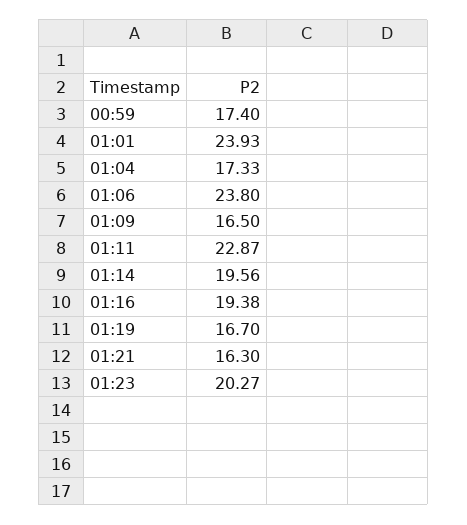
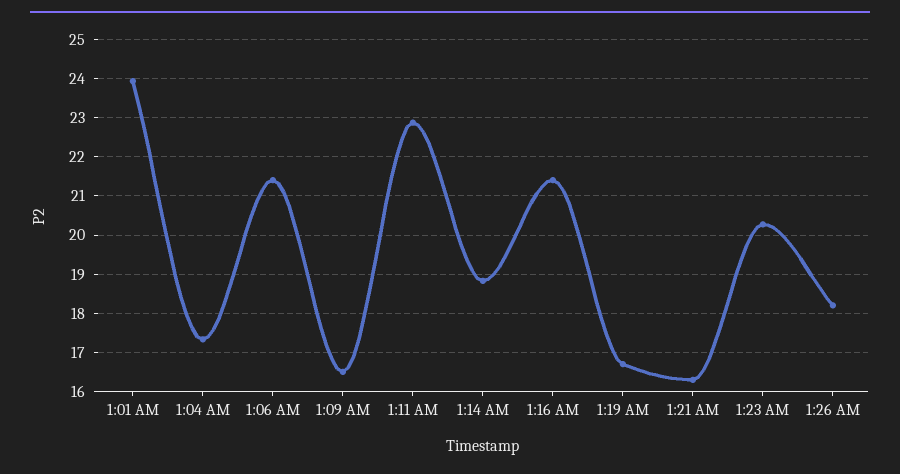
00:59: 17.4 -> none
01:06: 23.8 -> 21.4
01:14: 19.56 -> 18.8
01:16: 19.38 -> 21.4
1:26 AM: none -> 18.2

